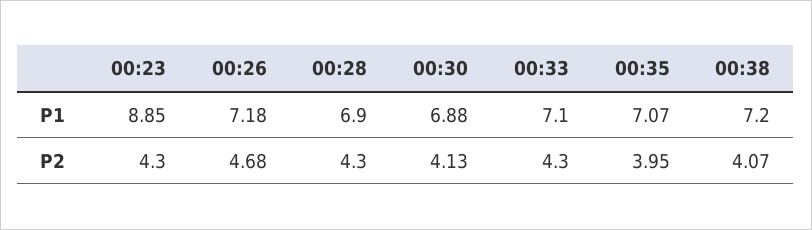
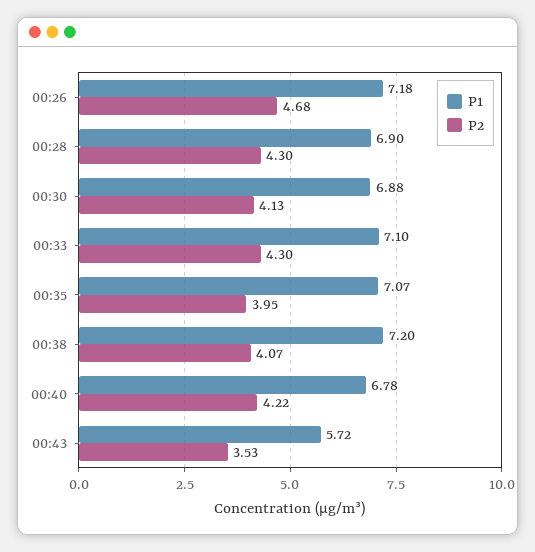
P1, 00:23: 8.85 -> none
P2, 00:23: 4.3 -> none
P1, 00:40: none -> 6.78
P2, 00:40: none -> 4.22
P1, 00:43: none -> 5.72
P2, 00:43: none -> 3.53

